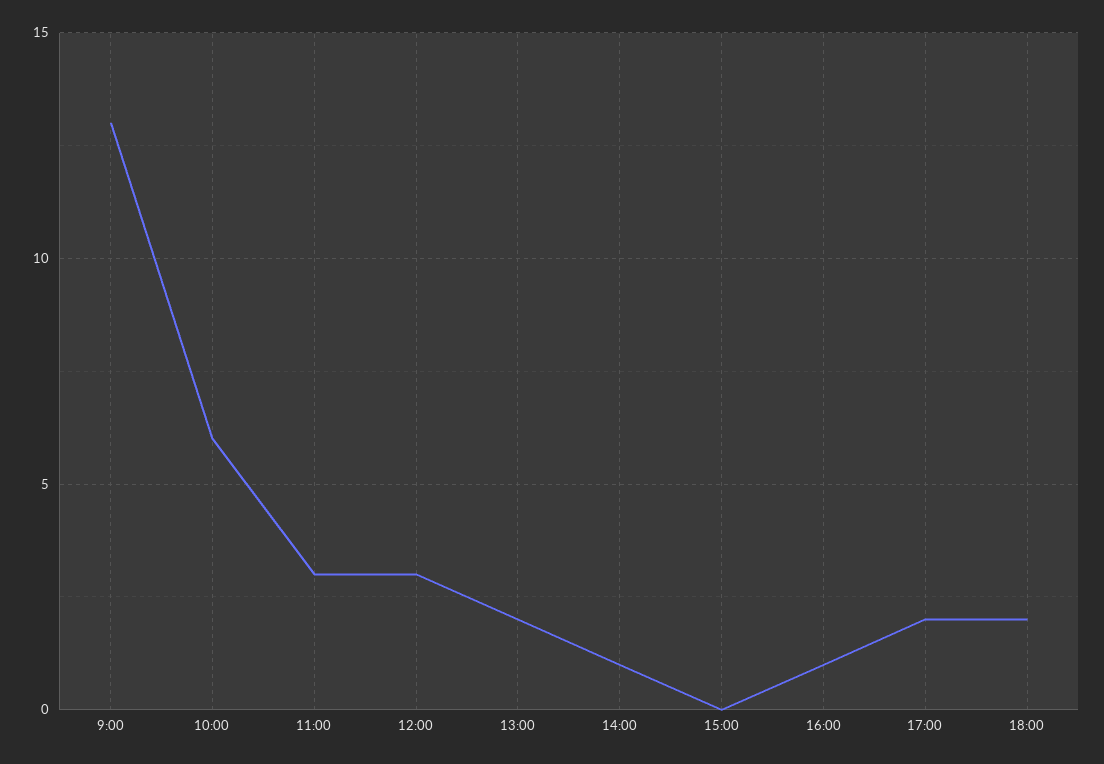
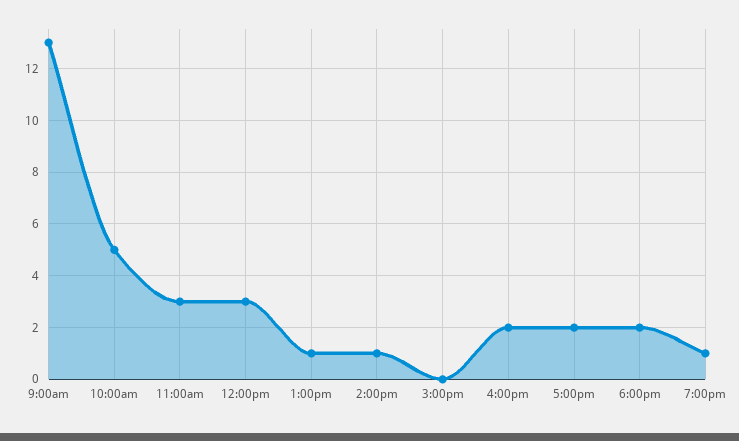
10:00: 6 -> 5
13:00: 2 -> 1
16:00: 1 -> 2
7:00pm: none -> 1

